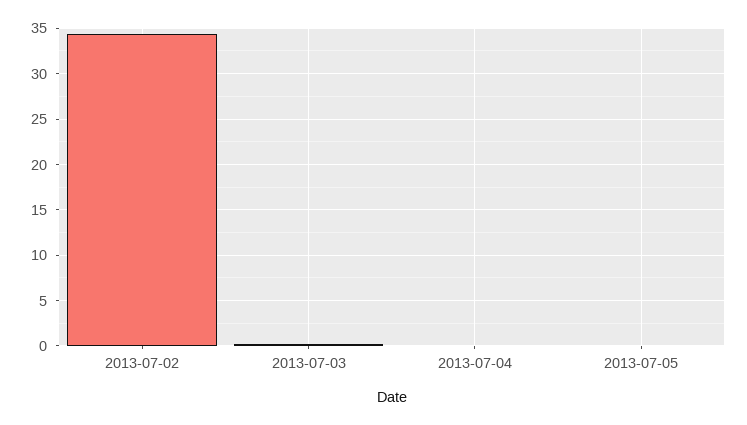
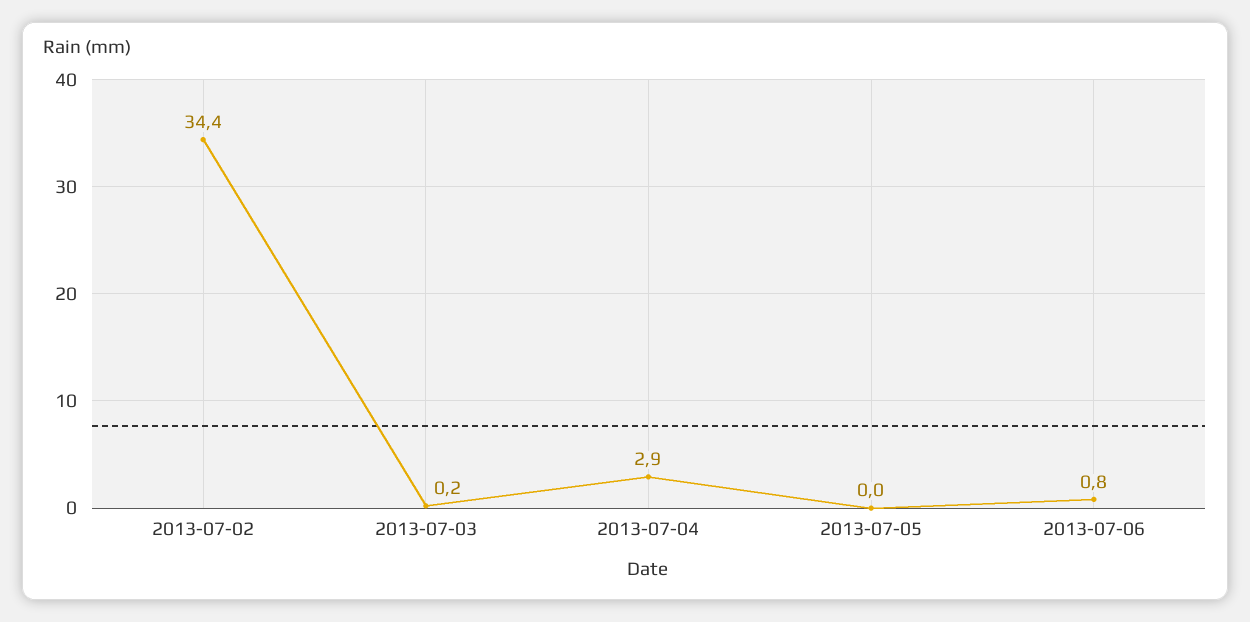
2013-07-04: 0 -> 2.9
2013-07-06: none -> 0.8

